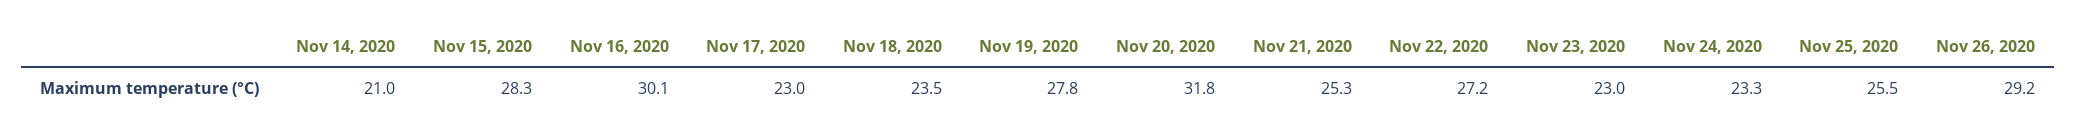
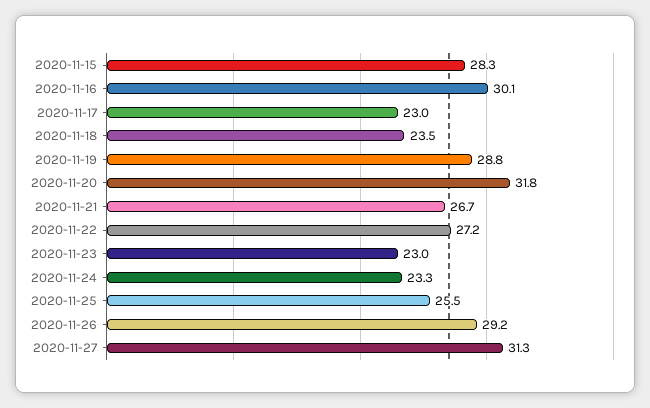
Nov 14, 2020: 21 -> none
Nov 19, 2020: 27.8 -> 28.8
Nov 21, 2020: 25.3 -> 26.7
2020-11-27: none -> 31.3

